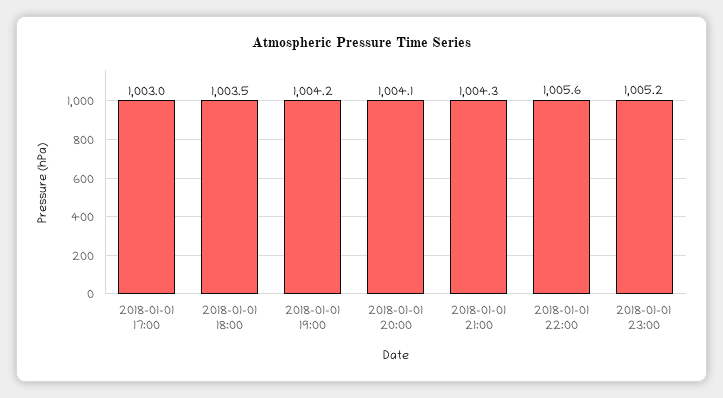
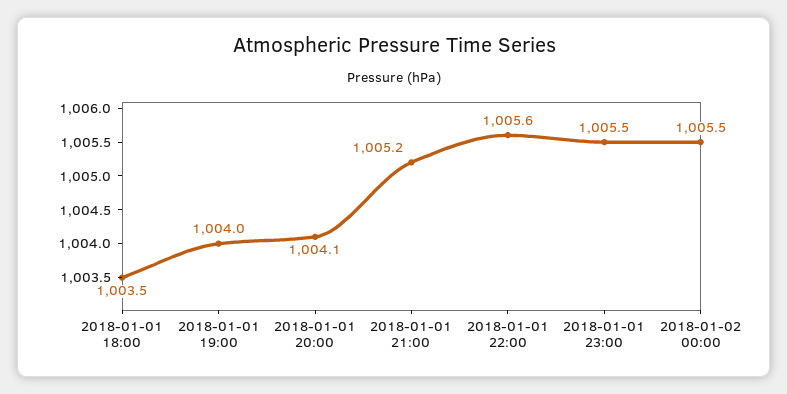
2018-01-01 17:00: 1003 -> none
2018-01-01 19:00: 1004.2 -> 1004
2018-01-01 21:00: 1004.3 -> 1005.2
2018-01-01 23:00: 1005.2 -> 1005.5
2018-01-02 00:00: none -> 1005.5

